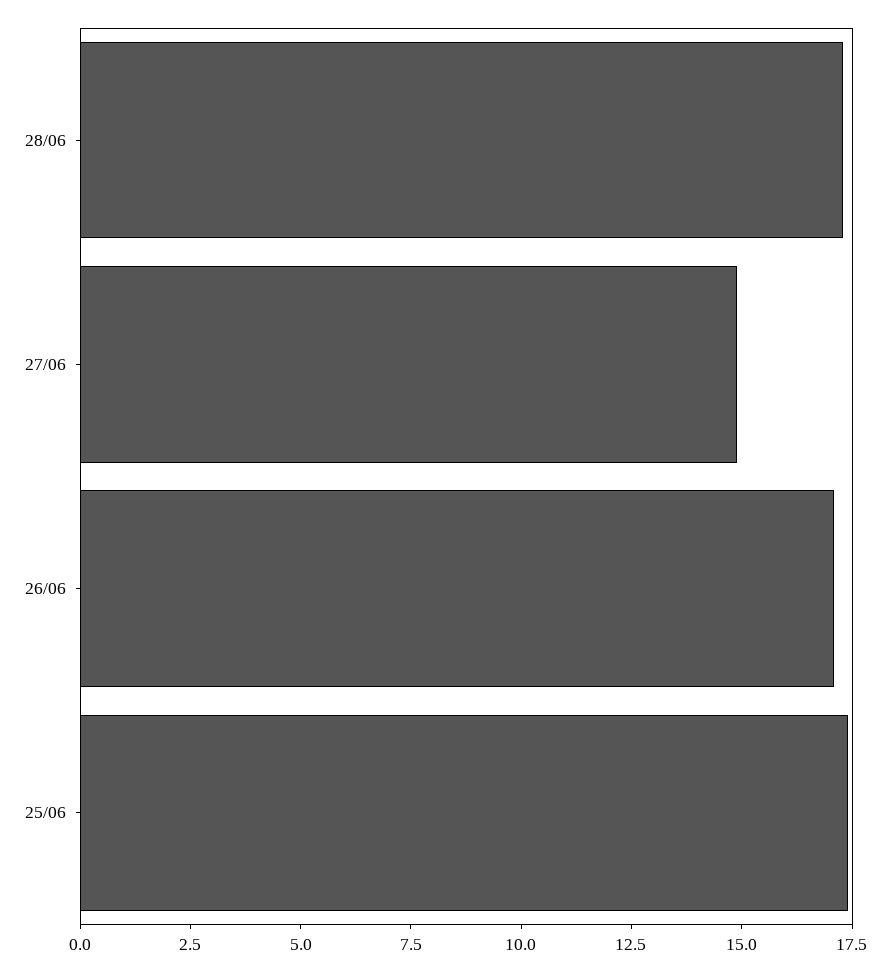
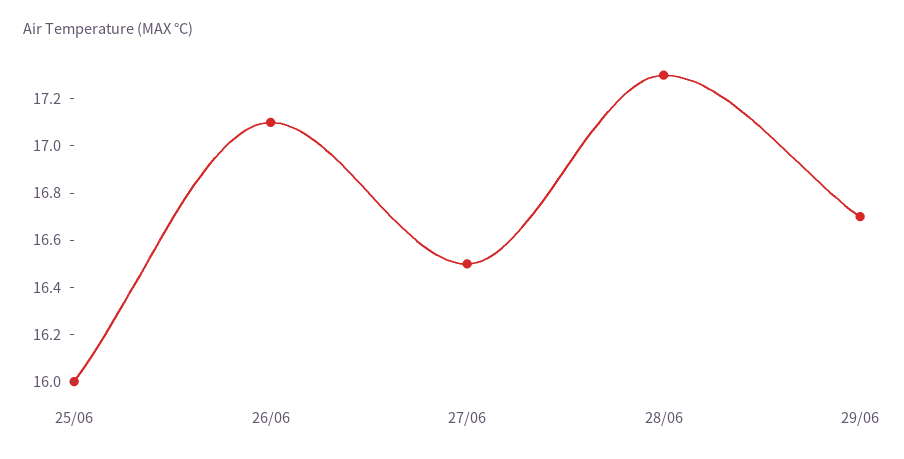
27/06: 15 -> 16.5
25/06: 17.5 -> 16
29/06: none -> 16.7

